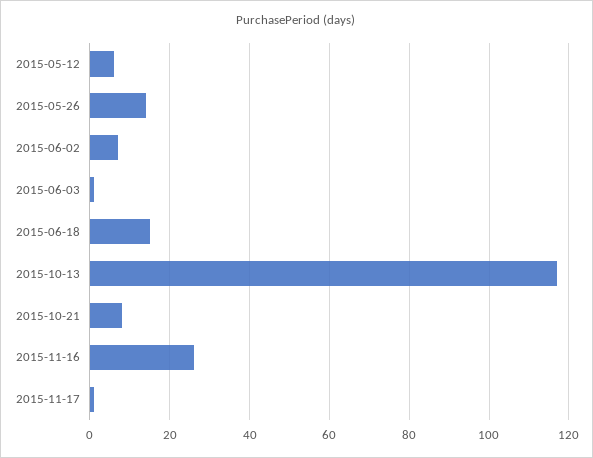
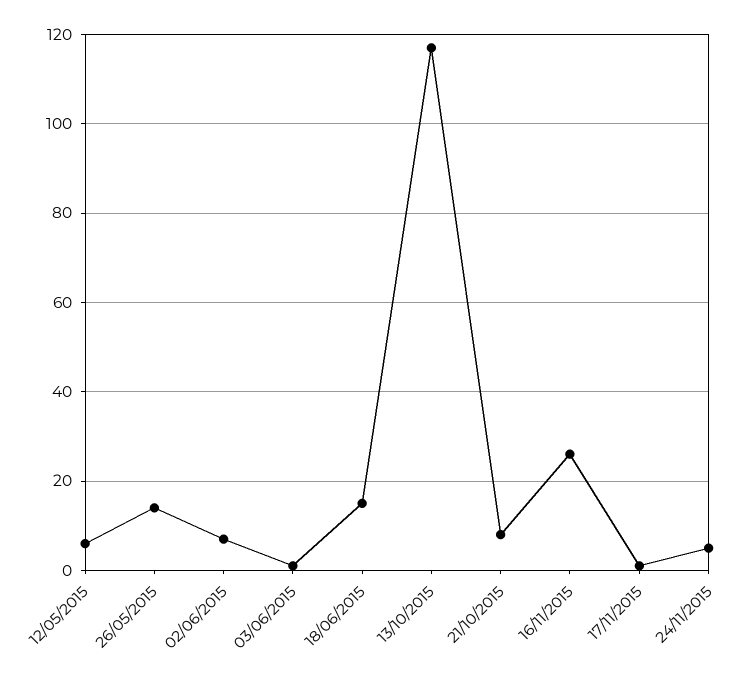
24/11/2015: none -> 5

